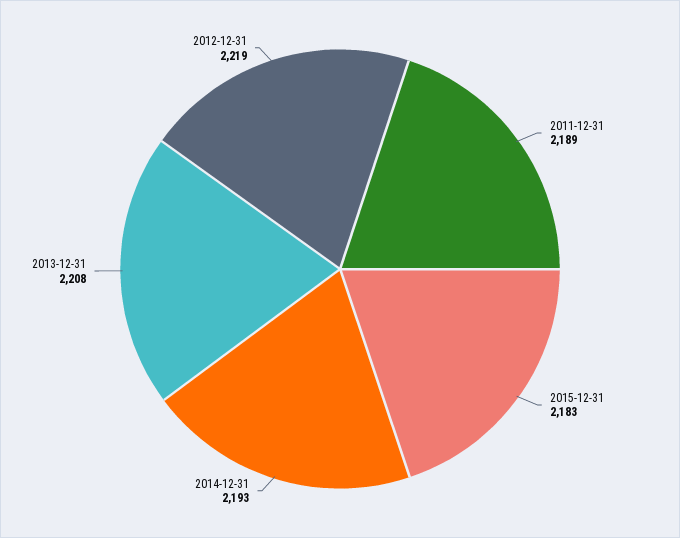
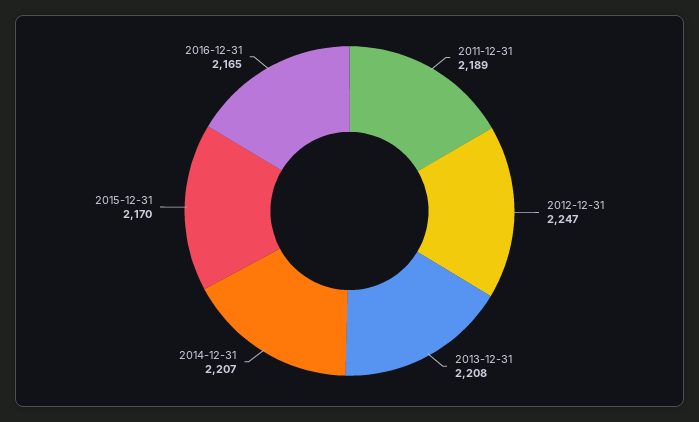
2015-12-31: 2183 -> 2170
2014-12-31: 2193 -> 2207
2012-12-31: 2219 -> 2247
2016-12-31: none -> 2165

